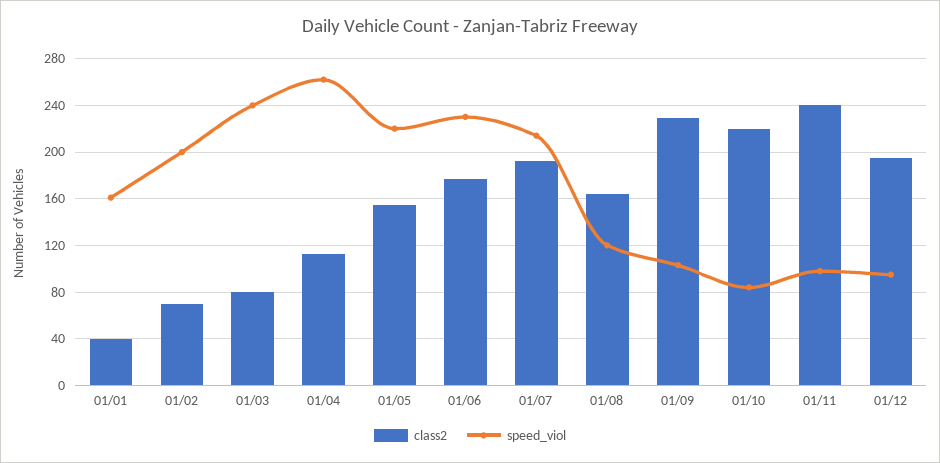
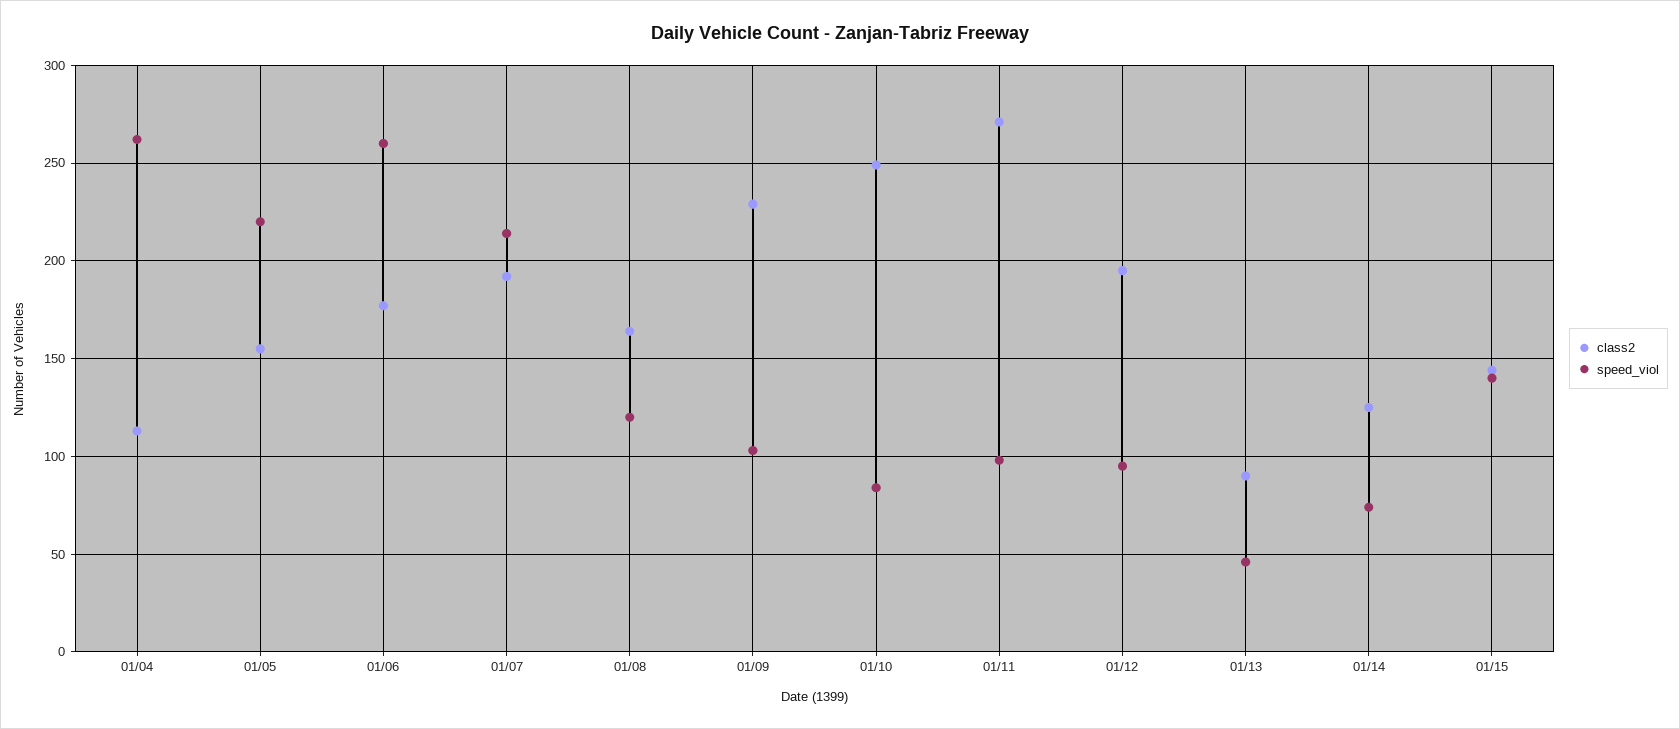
class2, 01/01: 40 -> none
speed_viol, 01/01: 160 -> none
class2, 01/02: 70 -> none
speed_viol, 01/02: 200 -> none
class2, 01/03: 80 -> none
speed_viol, 01/03: 240 -> none
speed_viol, 01/06: 230 -> 260
class2, 01/10: 220 -> 250
class2, 01/11: 240 -> 270
class2, 01/13: none -> 90
speed_viol, 01/13: none -> 45
class2, 01/14: none -> 125
speed_viol, 01/14: none -> 75
class2, 01/15: none -> 145
speed_viol, 01/15: none -> 140

